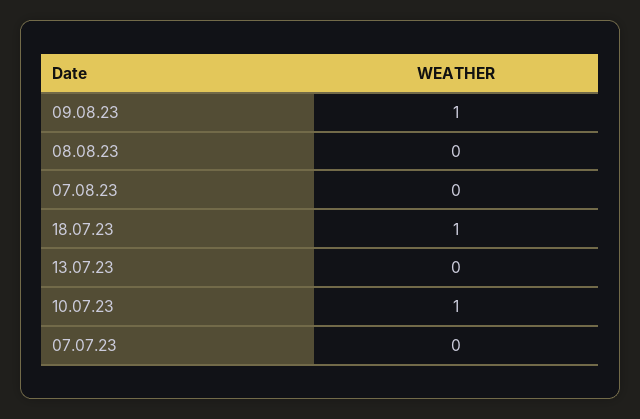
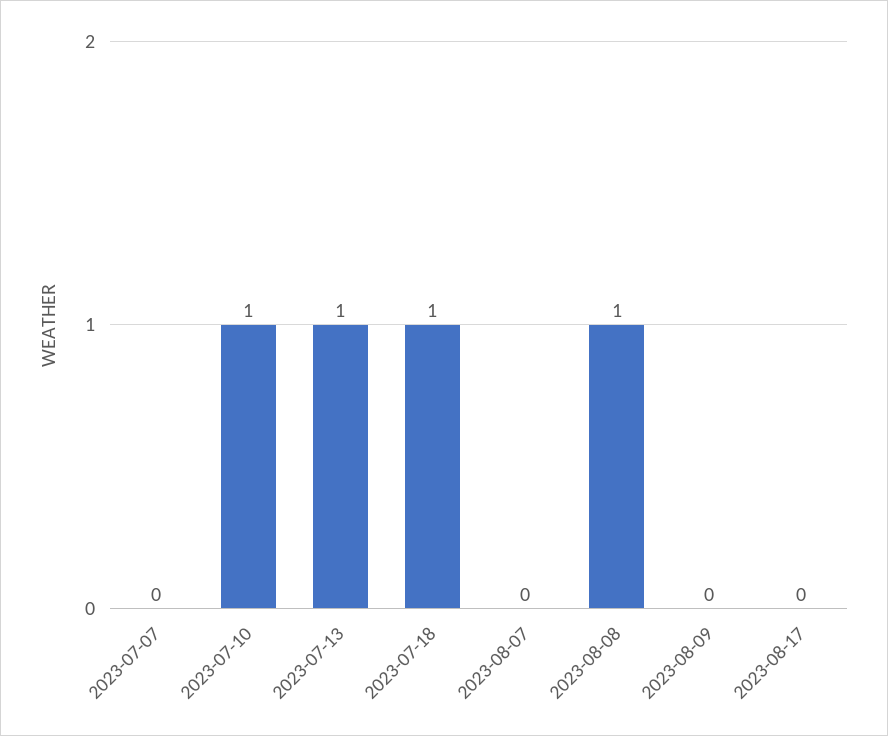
09.08.23: 1 -> 0
08.08.23: 0 -> 1
13.07.23: 0 -> 1
2023-08-17: none -> 0

